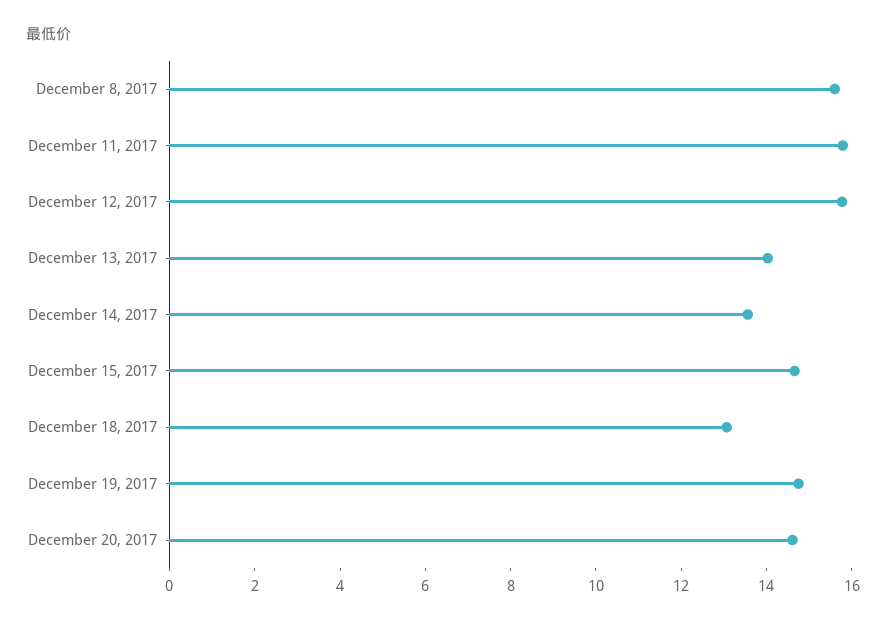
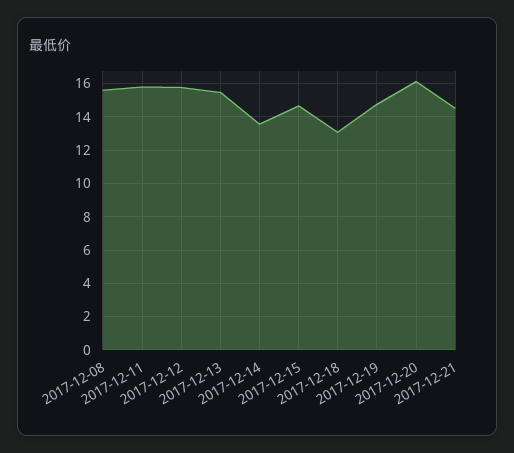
December 13, 2017: 14 -> 15.5
December 20, 2017: 14.5 -> 16
2017-12-21: none -> 14.5

